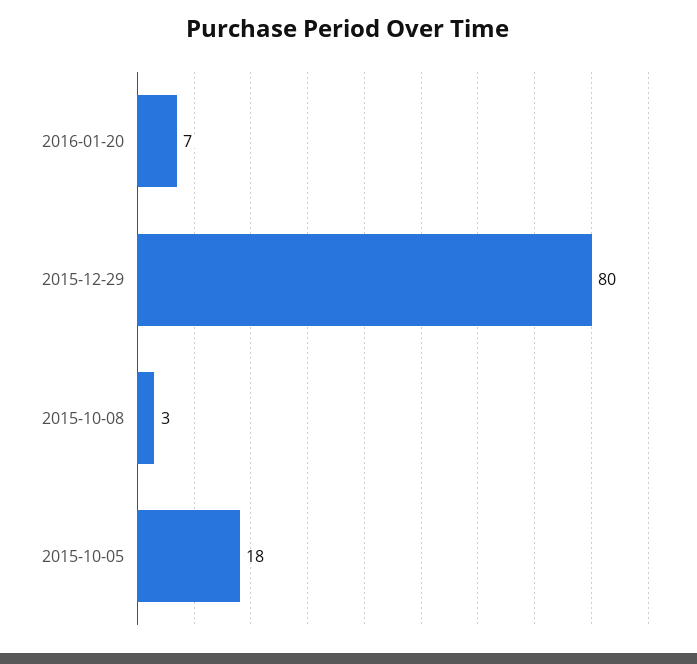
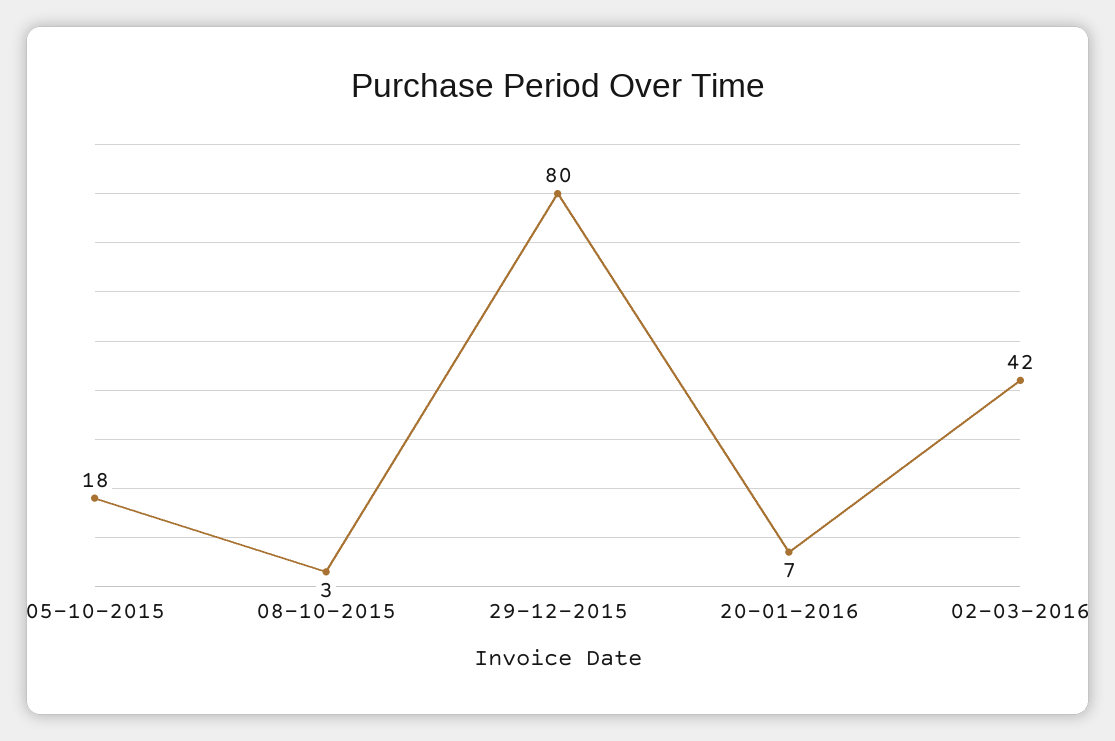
02-03-2016: none -> 42

